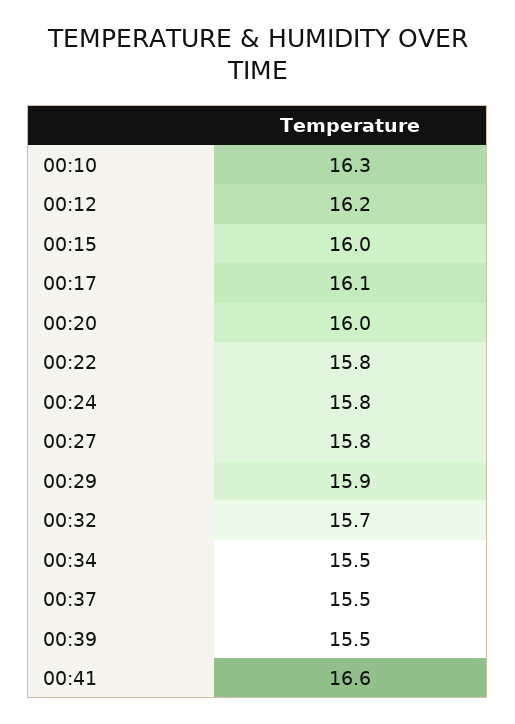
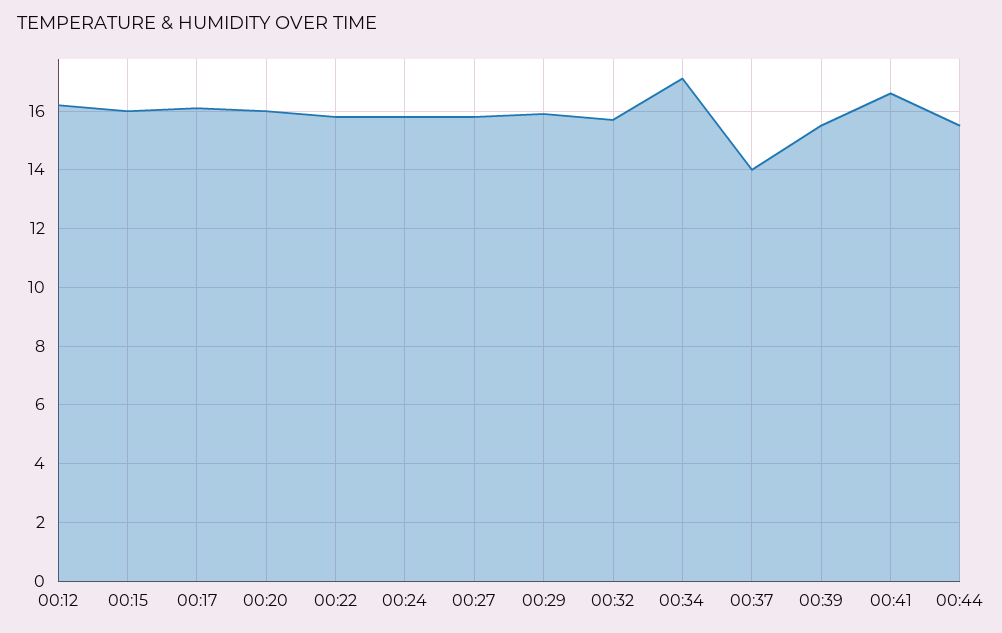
00:10: 16.3 -> none
00:34: 15.5 -> 17
00:37: 15.5 -> 14
00:44: none -> 15.5

